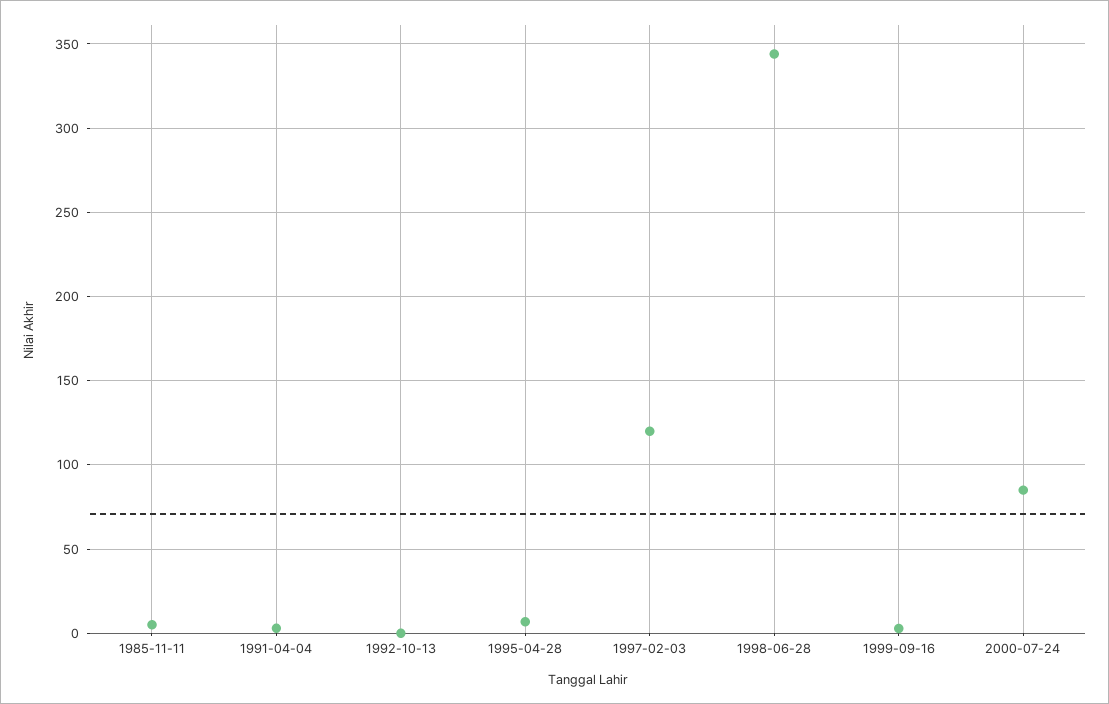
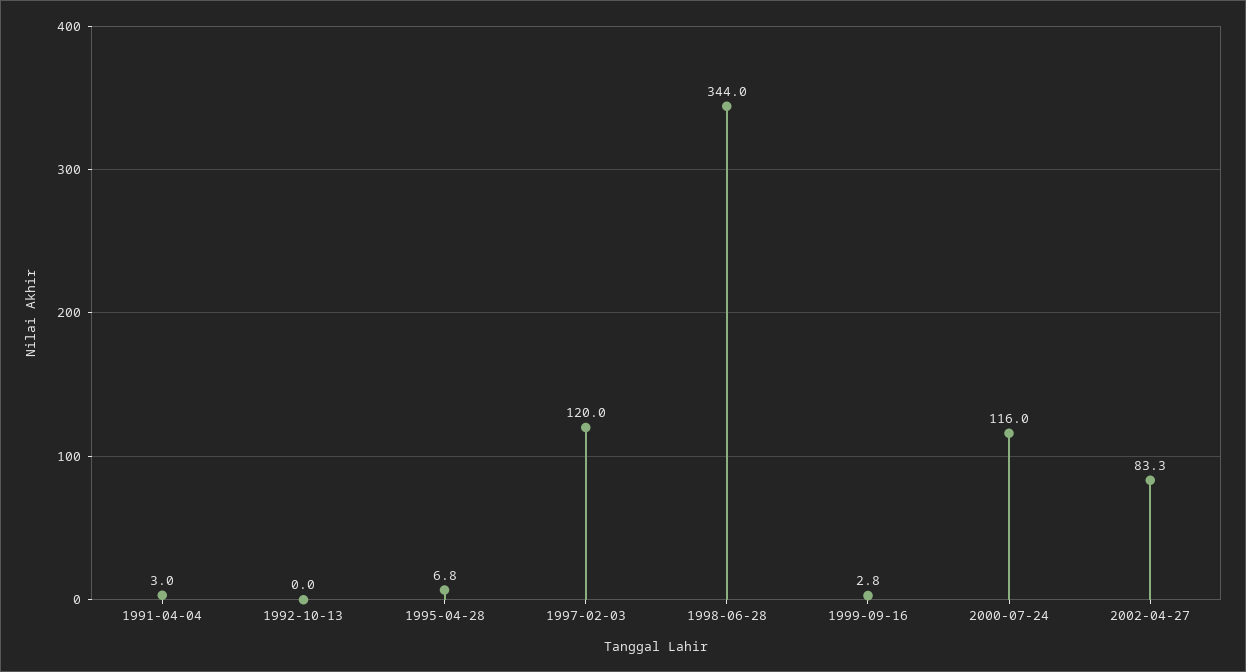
1985-11-11: 5 -> none
2000-07-24: 85 -> 116
2002-04-27: none -> 83.3

